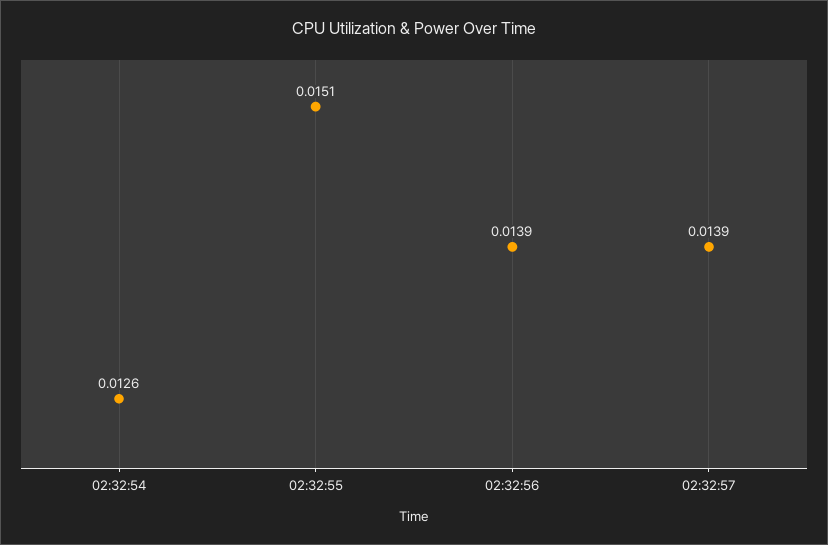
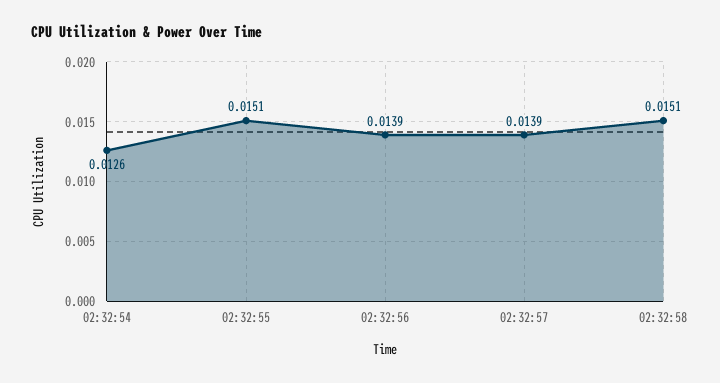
02:32:58: none -> 0.0151

